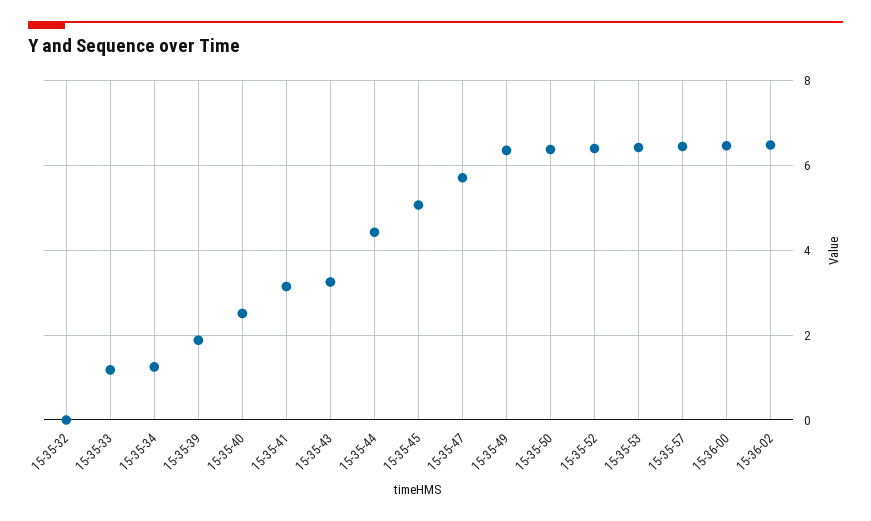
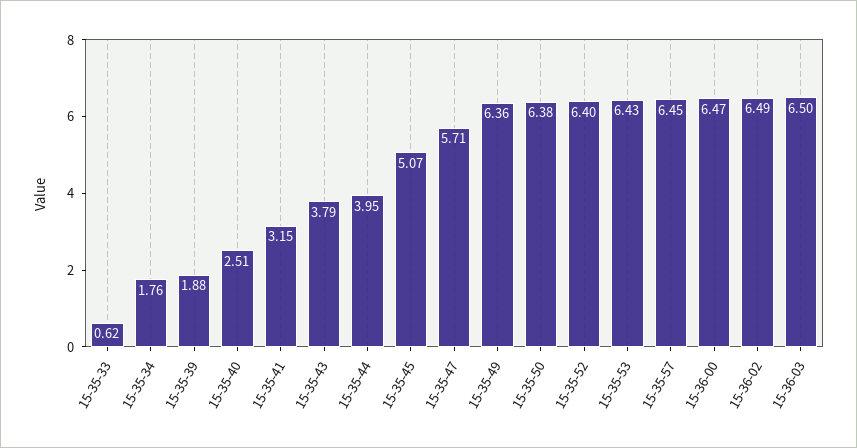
15-35-32: 0 -> none
15-35-33: 1.2 -> 0.62
15-35-34: 1.2 -> 1.76
15-35-43: 3.2 -> 3.79
15-35-44: 4.4 -> 3.95
15-36-03: none -> 6.5

